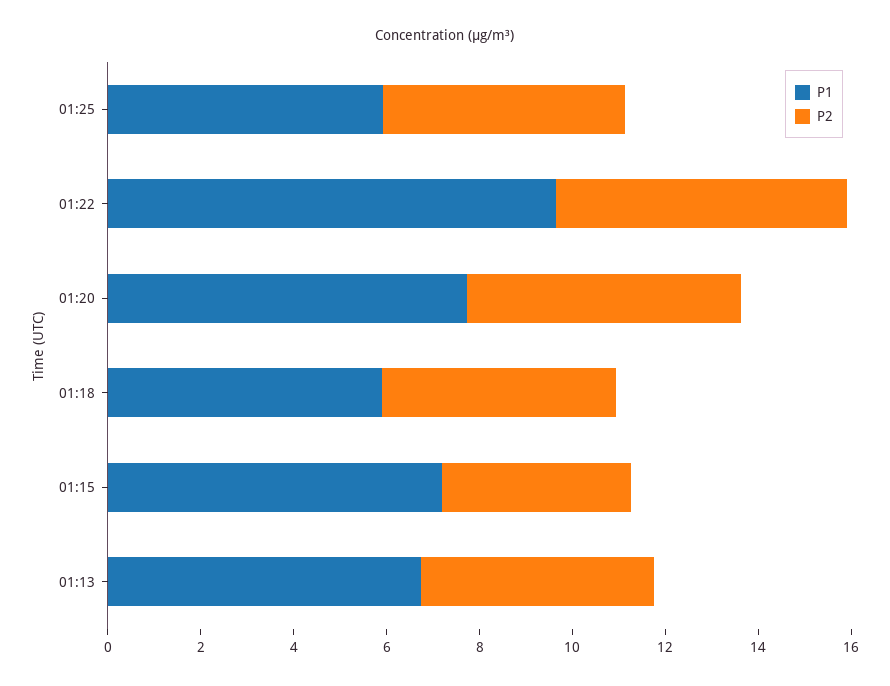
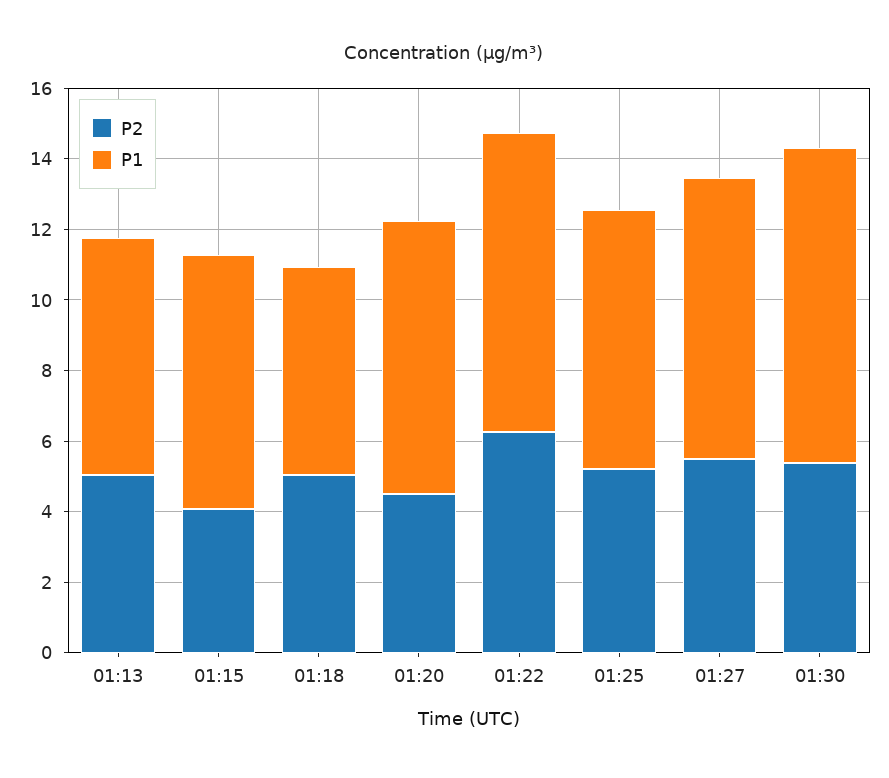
P1, 01:25: 6 -> 7.5
P1, 01:22: 9.5 -> 8.5
P2, 01:20: 6 -> 4.5
P2, 01:27: none -> 5.5
P1, 01:27: none -> 8
P2, 01:30: none -> 5.5
P1, 01:30: none -> 9

